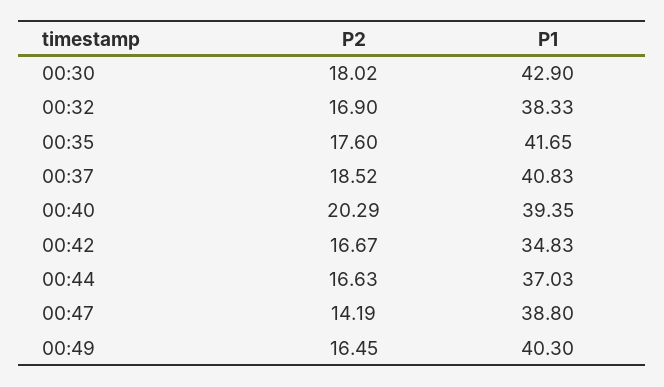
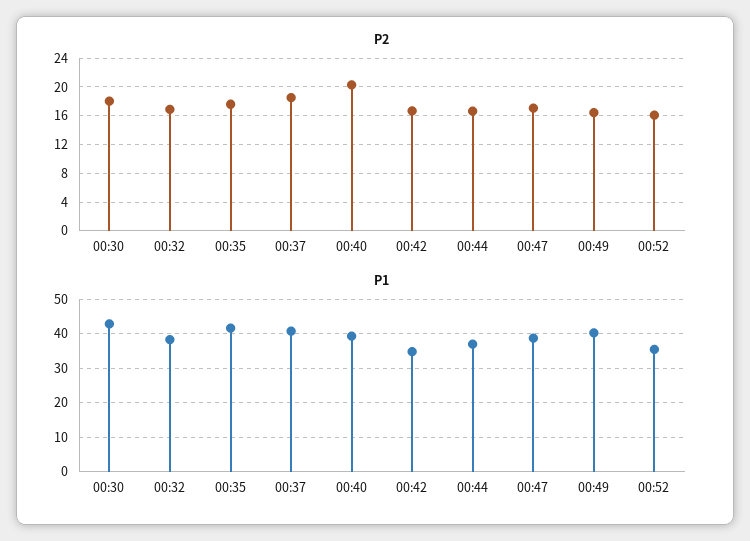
P2, 00:47: 14.19 -> 17
P2, 00:52: none -> 16
P1, 00:52: none -> 36

